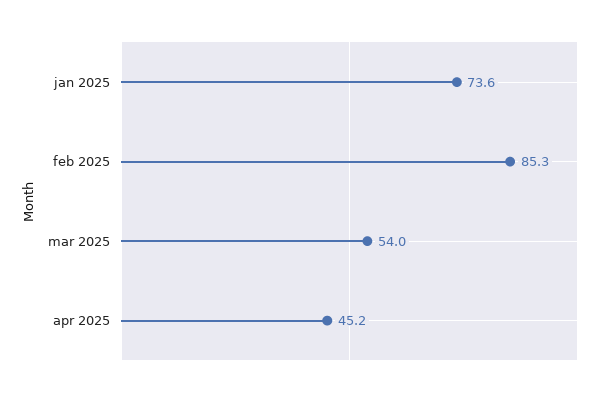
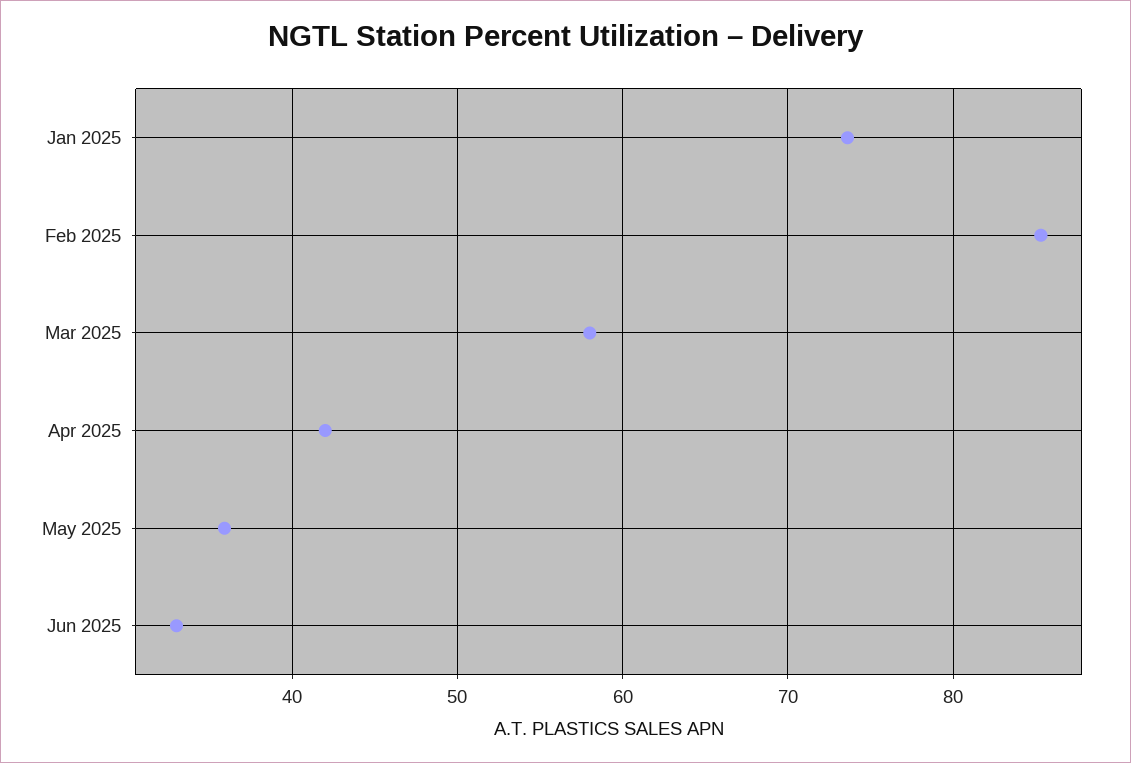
mar 2025: 54 -> 58
apr 2025: 45.2 -> 42
May 2025: none -> 36
Jun 2025: none -> 33

